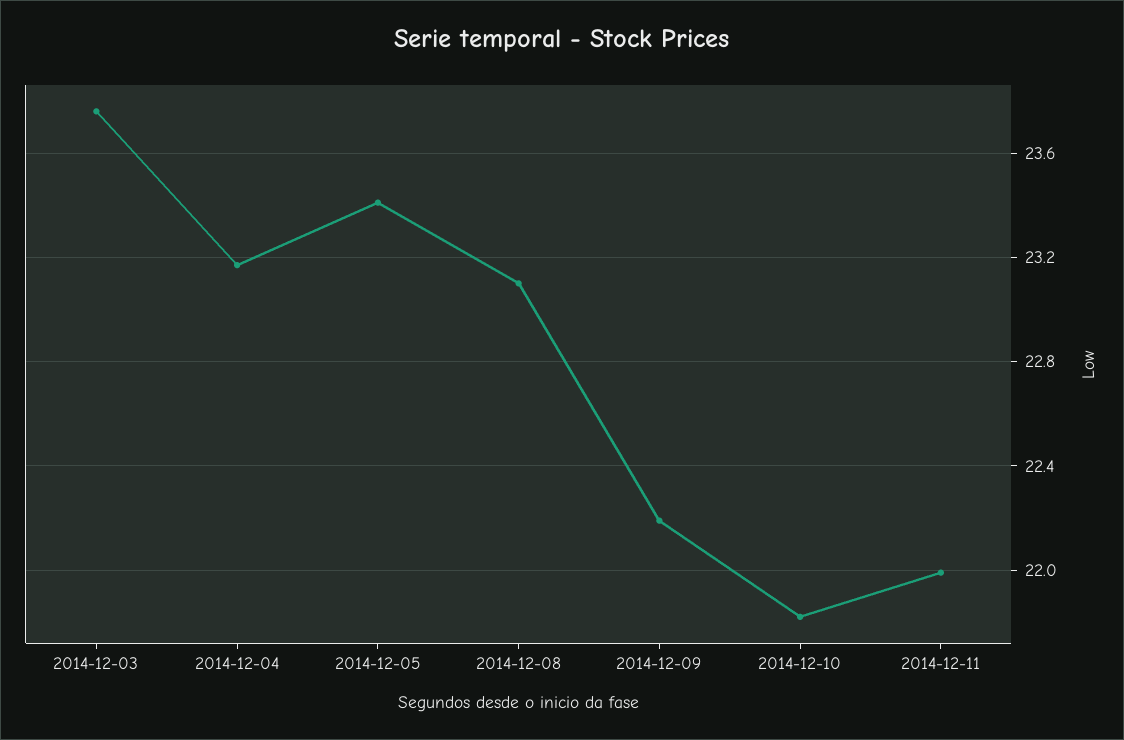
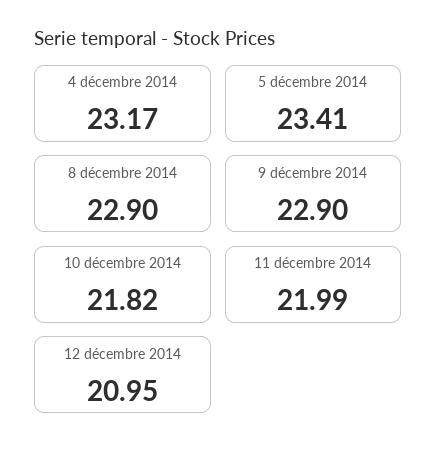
2014-12-03: 23.75 -> none
2014-12-08: 23.1 -> 22.9
2014-12-09: 22.2 -> 22.9
12 décembre 2014: none -> 20.95

